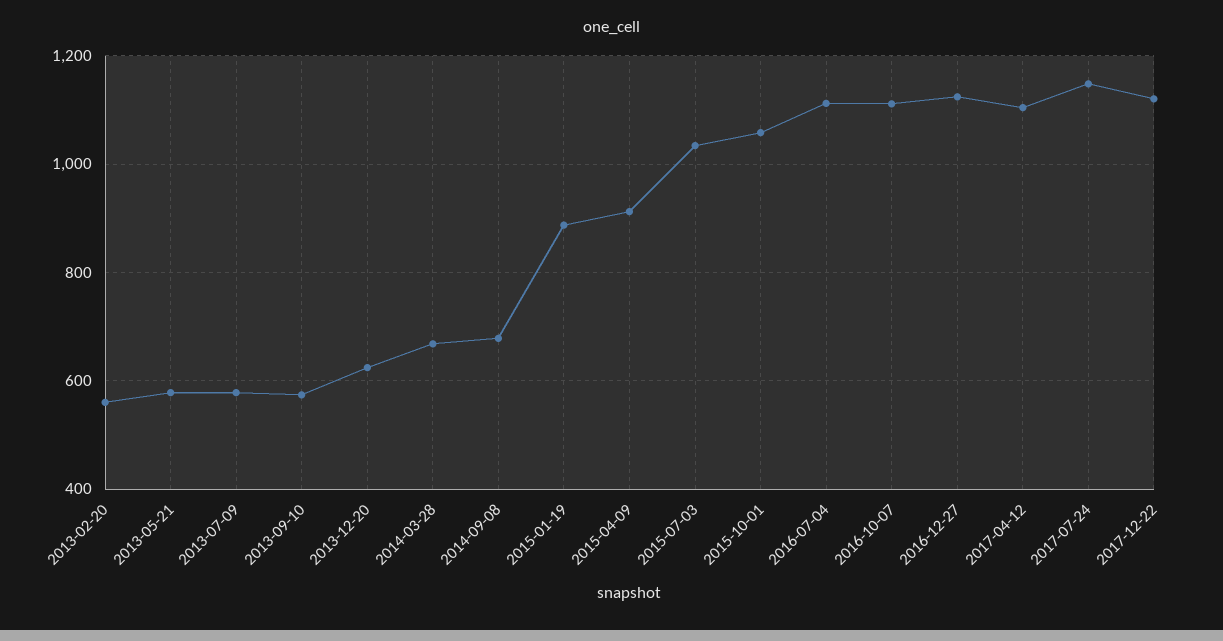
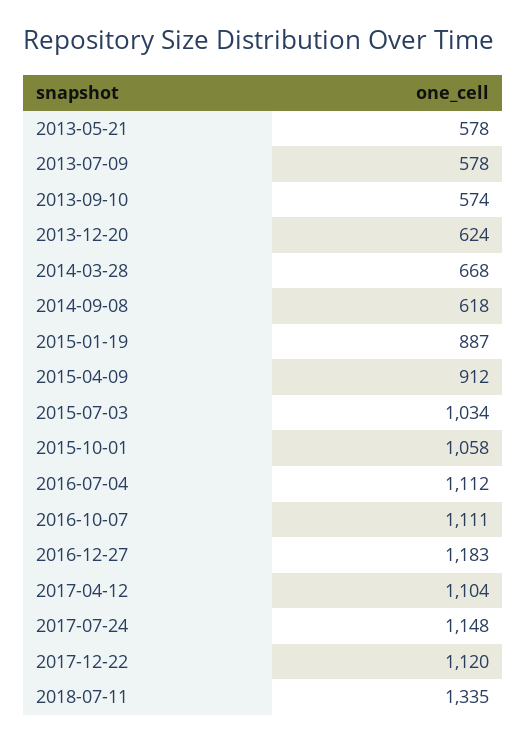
2013-02-20: 560 -> none
2014-09-08: 680 -> 618
2016-12-27: 1120 -> 1183
2018-07-11: none -> 1335

